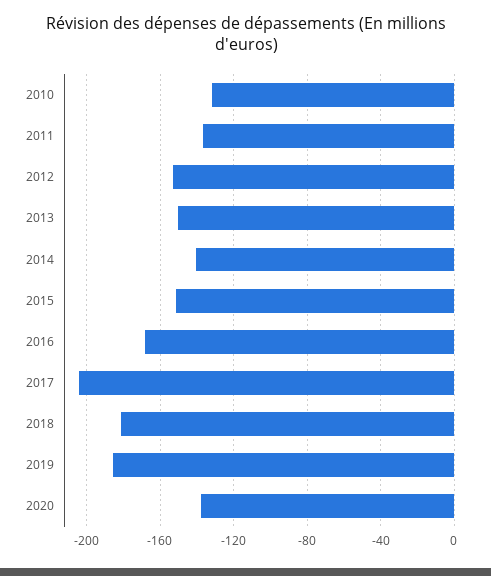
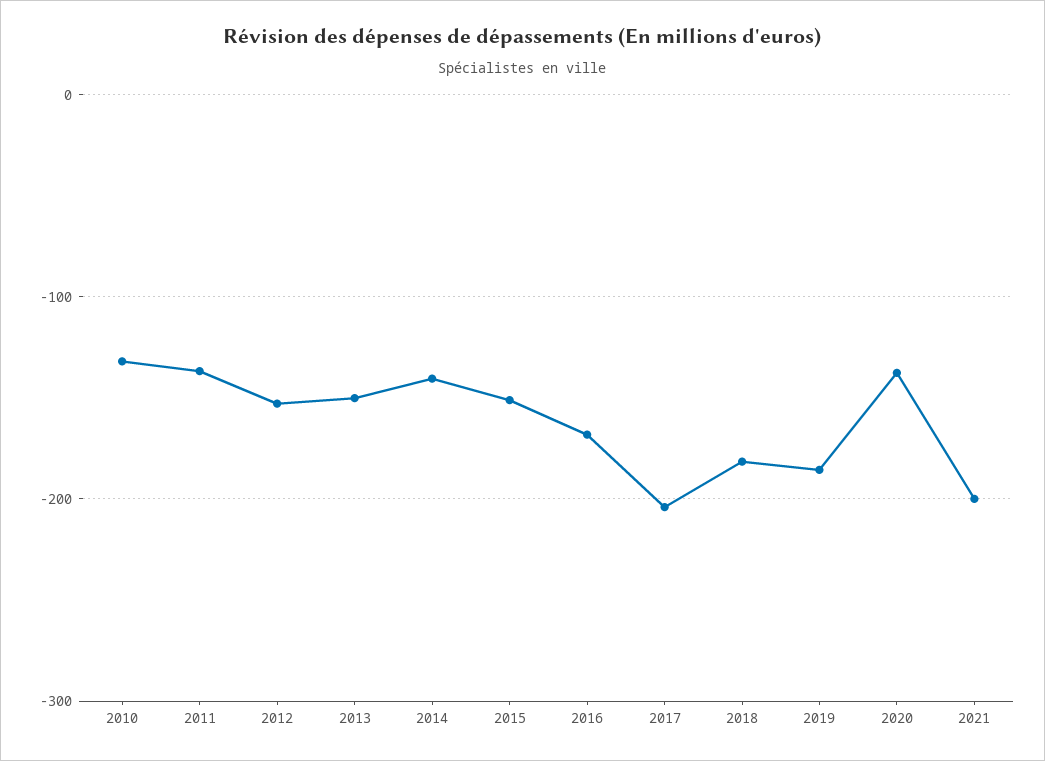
2021: none -> -200

